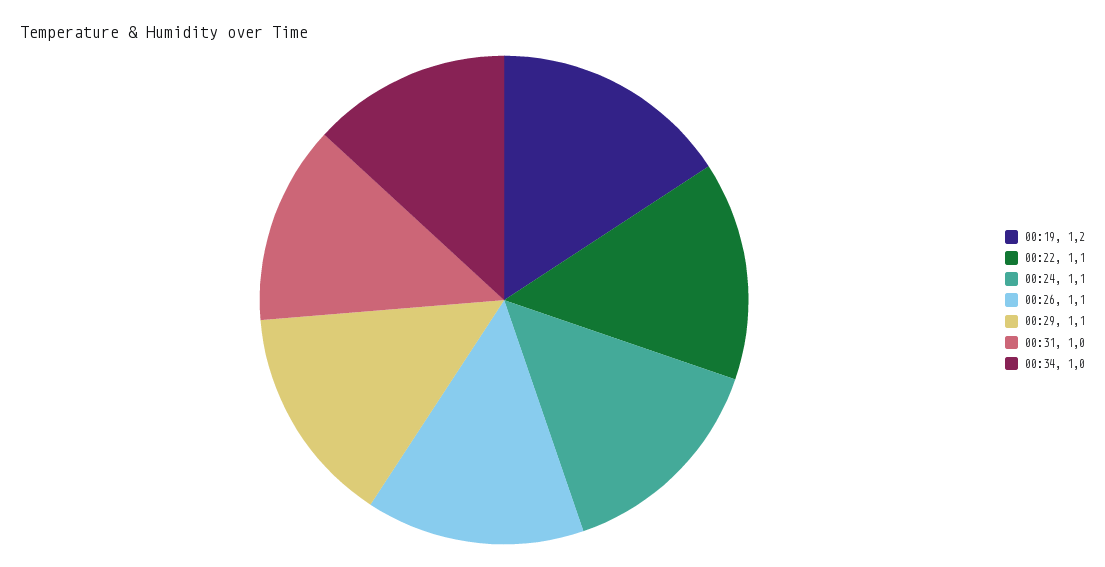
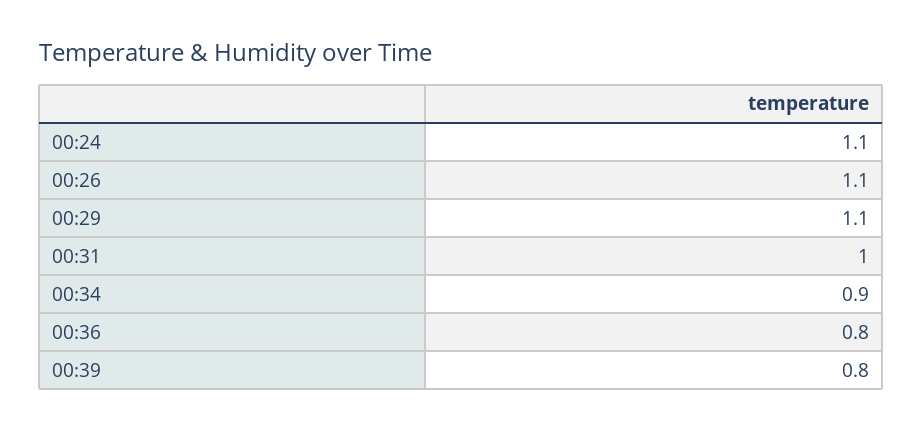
00:19: 1.2 -> none
00:22: 1.1 -> none
00:34: 1 -> 0.9
00:36: none -> 0.8
00:39: none -> 0.8

